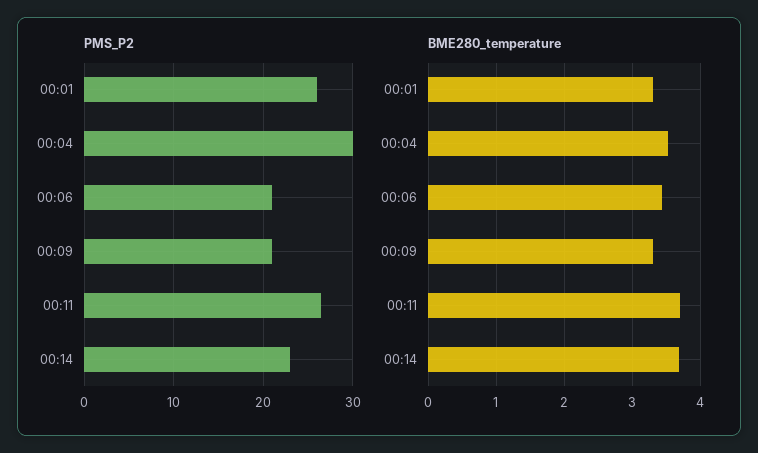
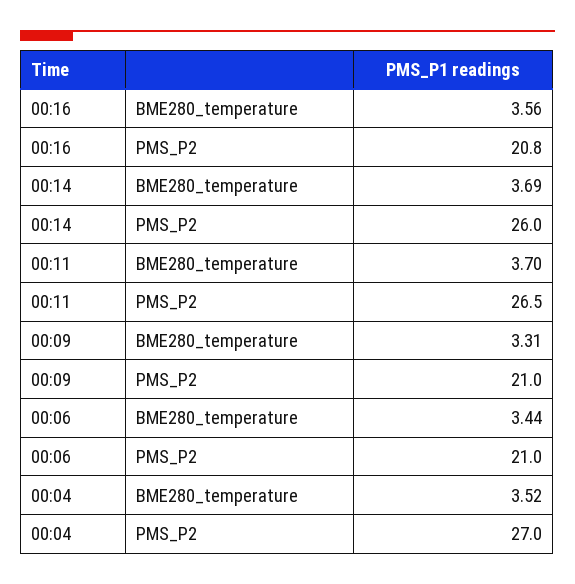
PMS_P2, 00:01: 26 -> none
PMS_P2, 00:04: 30 -> 27
PMS_P2, 00:14: 23 -> 26
BME280_temperature, 00:01: 3.3 -> none
BME280_temperature, 00:16: none -> 3.56
PMS_P2, 00:16: none -> 20.8

